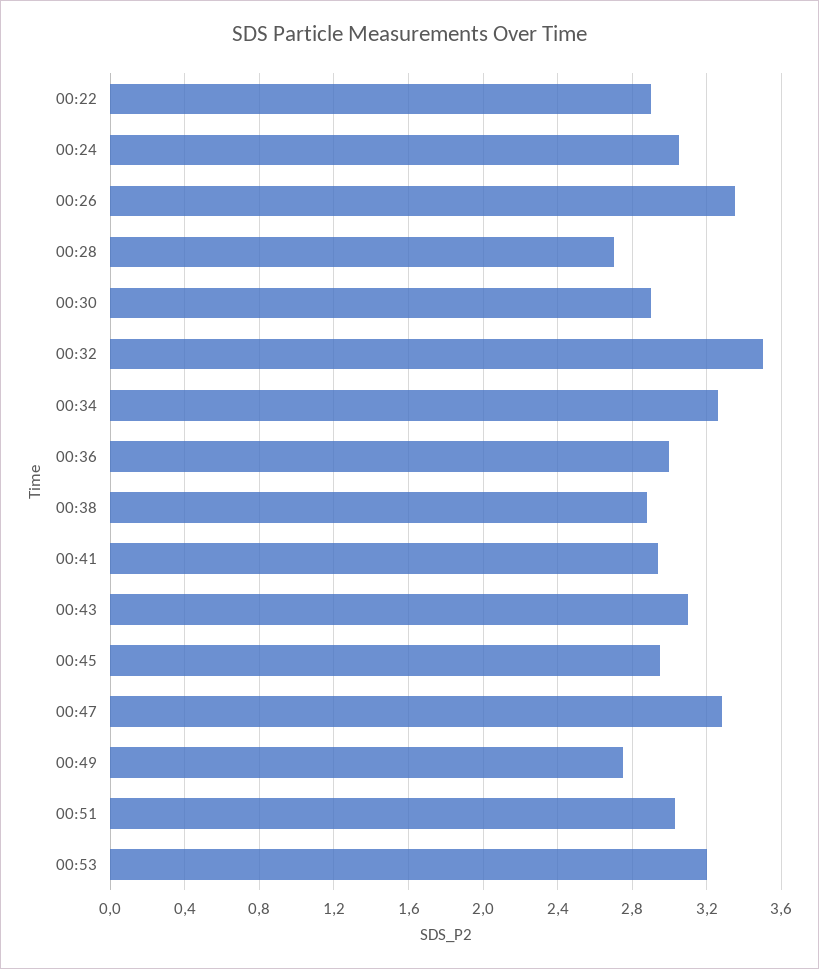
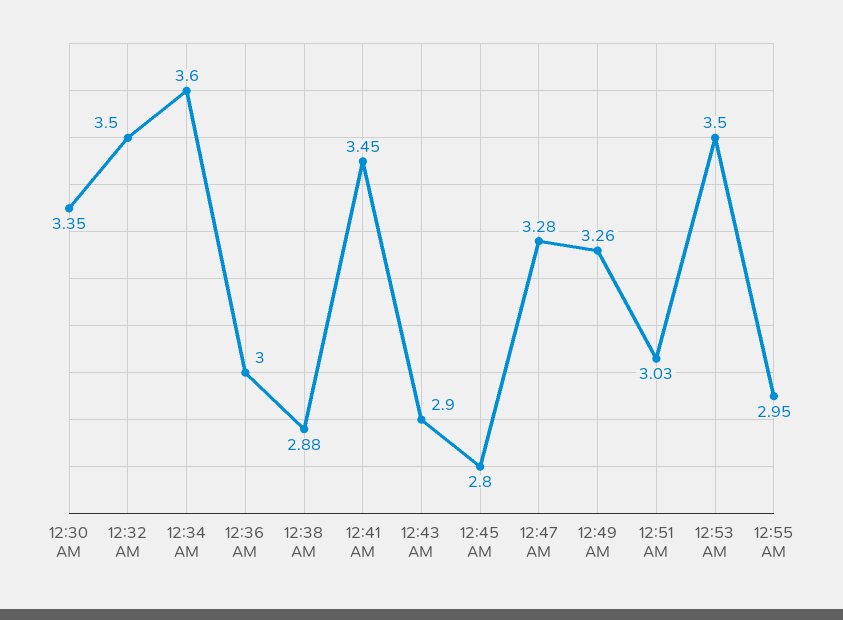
00:22: 2.9 -> none
00:24: 3.05 -> none
00:26: 3.35 -> none
00:28: 2.7 -> none
00:30: 2.9 -> 3.35
00:34: 3.25 -> 3.6
00:41: 2.95 -> 3.45
00:43: 3.1 -> 2.9
00:45: 2.95 -> 2.8
00:49: 2.75 -> 3.26
00:53: 3.2 -> 3.5
12:55 AM: none -> 2.95

